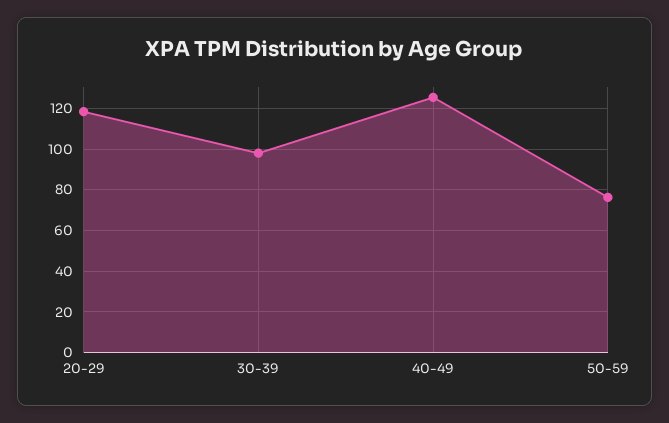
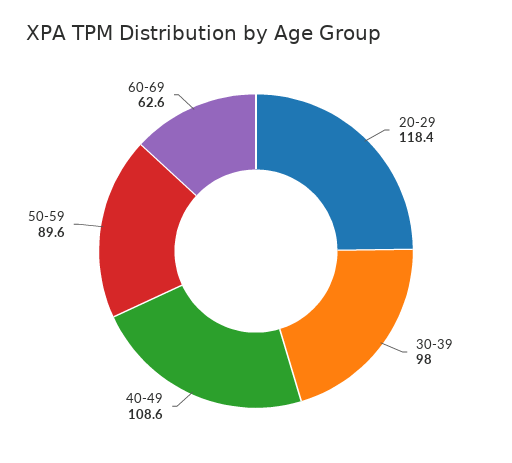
40-49: 125 -> 108.6
50-59: 75 -> 89.6
60-69: none -> 62.6

